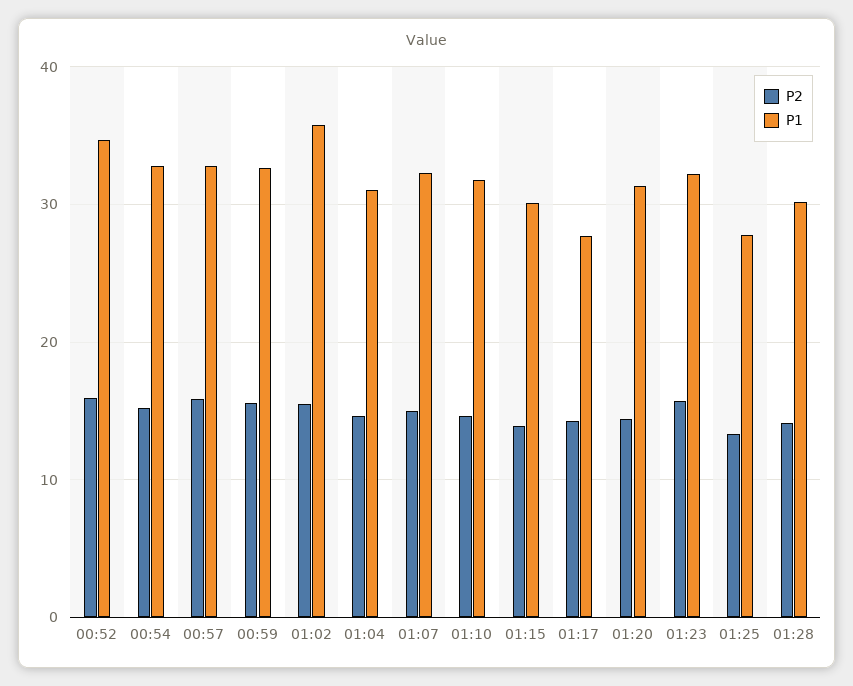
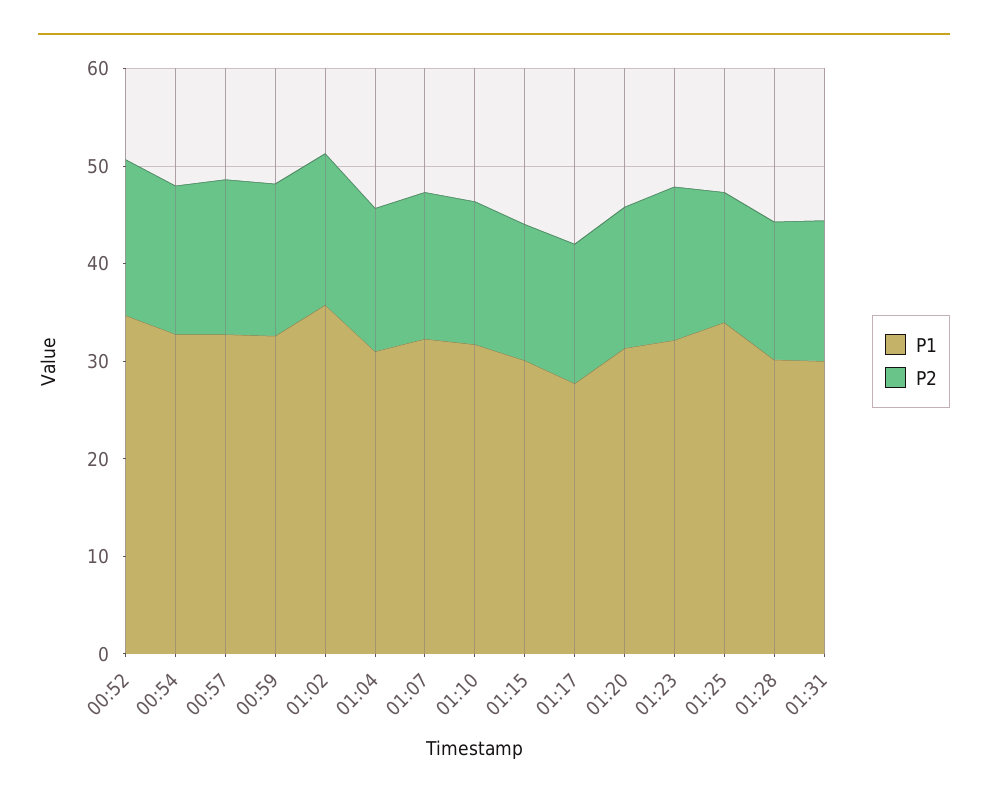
P1, 01:25: 28 -> 34
P1, 01:31: none -> 30
P2, 01:31: none -> 14

